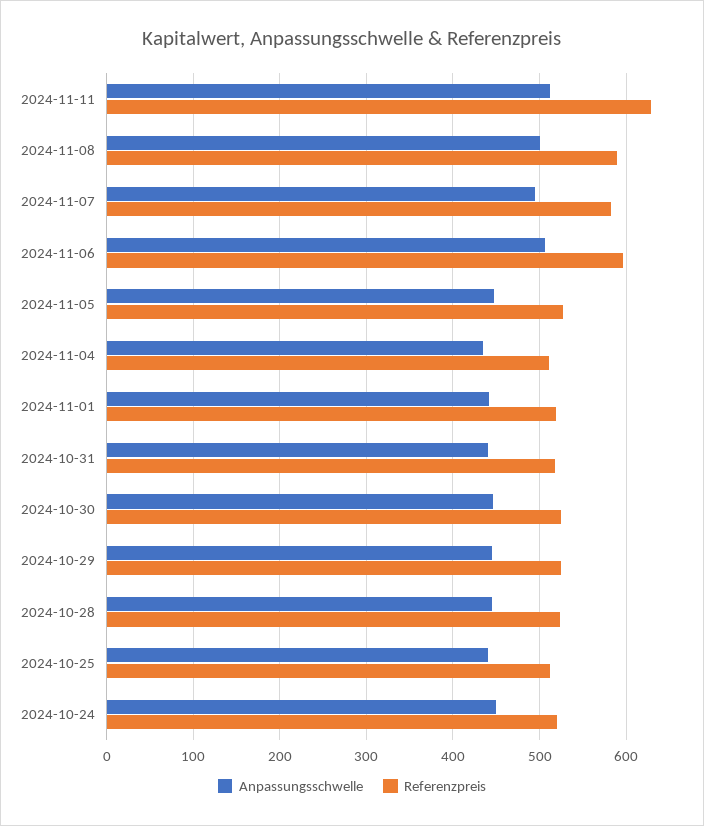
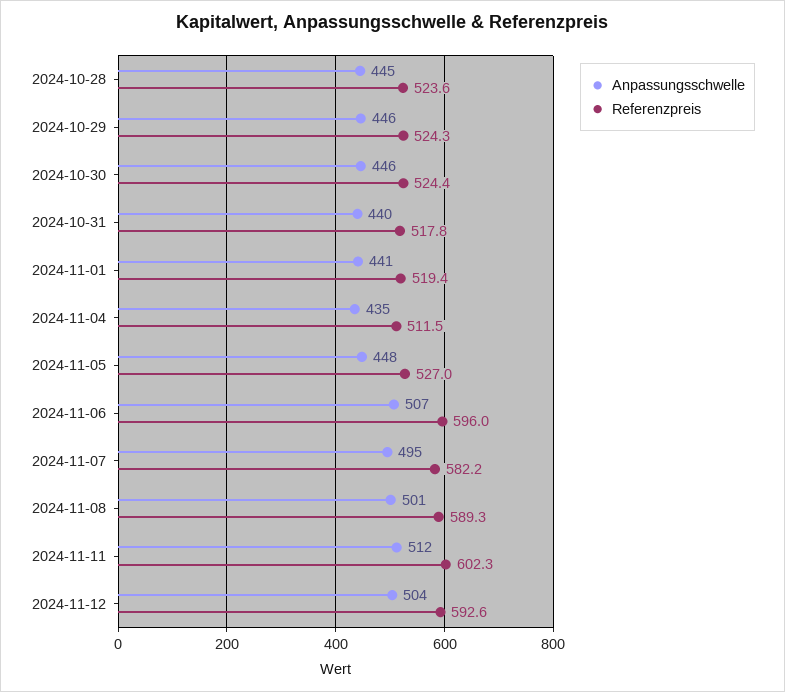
Referenzpreis, 2024-11-11: 630 -> 602.3
Anpassungsschwelle, 2024-10-25: 440 -> none
Referenzpreis, 2024-10-25: 510 -> none
Anpassungsschwelle, 2024-10-24: 450 -> none
Referenzpreis, 2024-10-24: 520 -> none
Anpassungsschwelle, 2024-11-12: none -> 504
Referenzpreis, 2024-11-12: none -> 592.6

